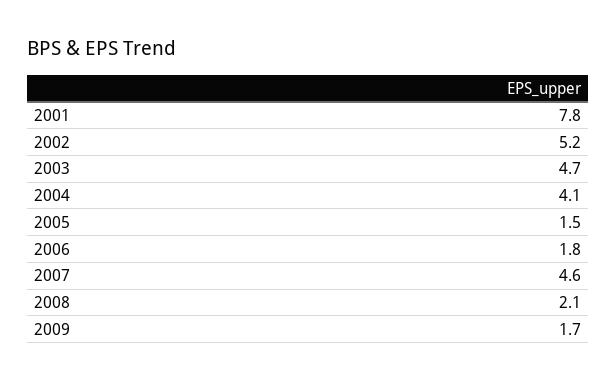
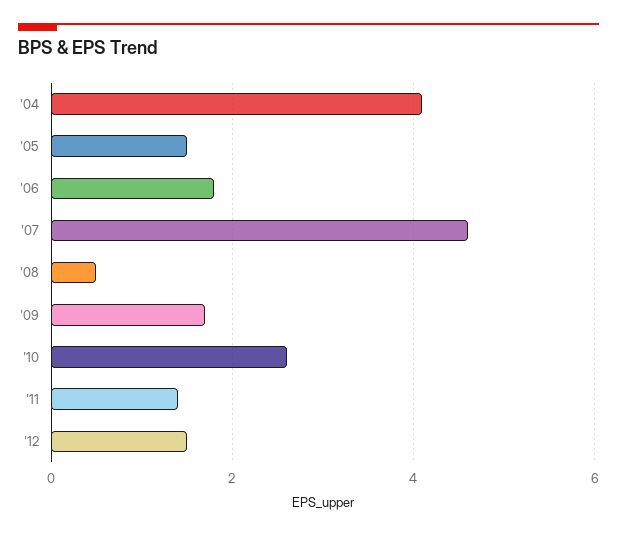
2001: 7.8 -> none
2002: 5.2 -> none
2003: 4.7 -> none
2008: 2.1 -> 0.5
'10: none -> 2.5
'11: none -> 1.5
'12: none -> 1.5

